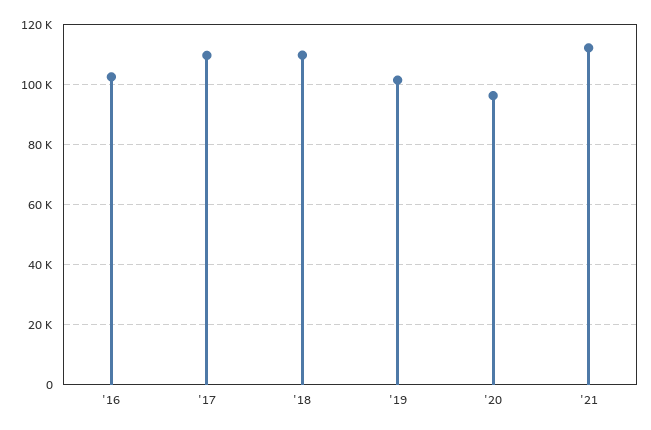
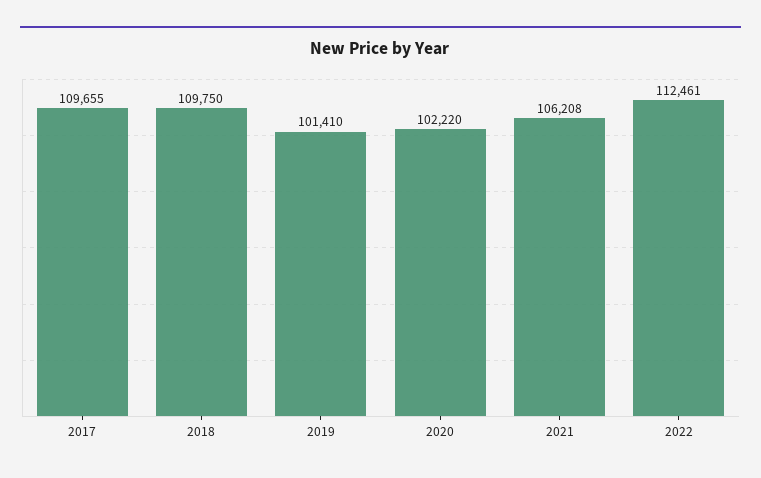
'16: 102000 -> none
'20: 96000 -> 102220
'21: 112000 -> 106208
2022: none -> 112461

